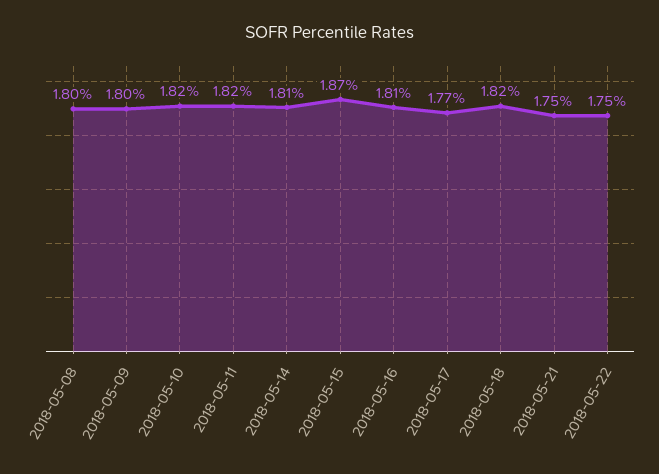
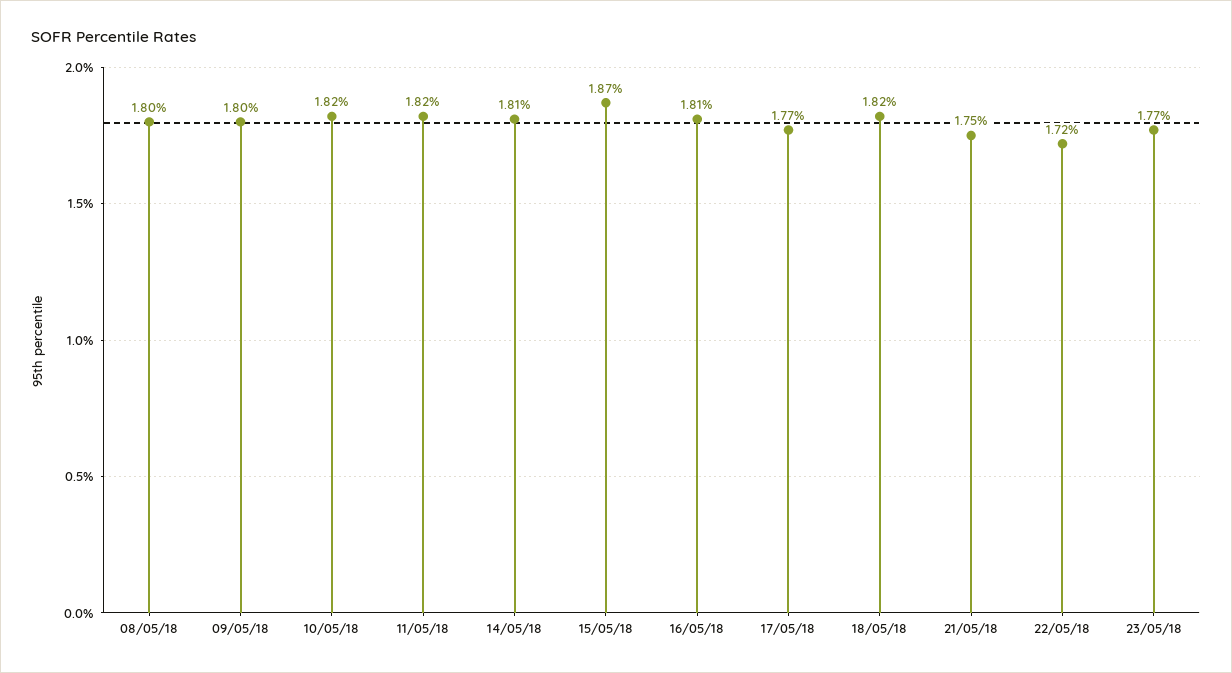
2018-05-22: 1.75 -> 1.72
23/05/18: none -> 1.77

